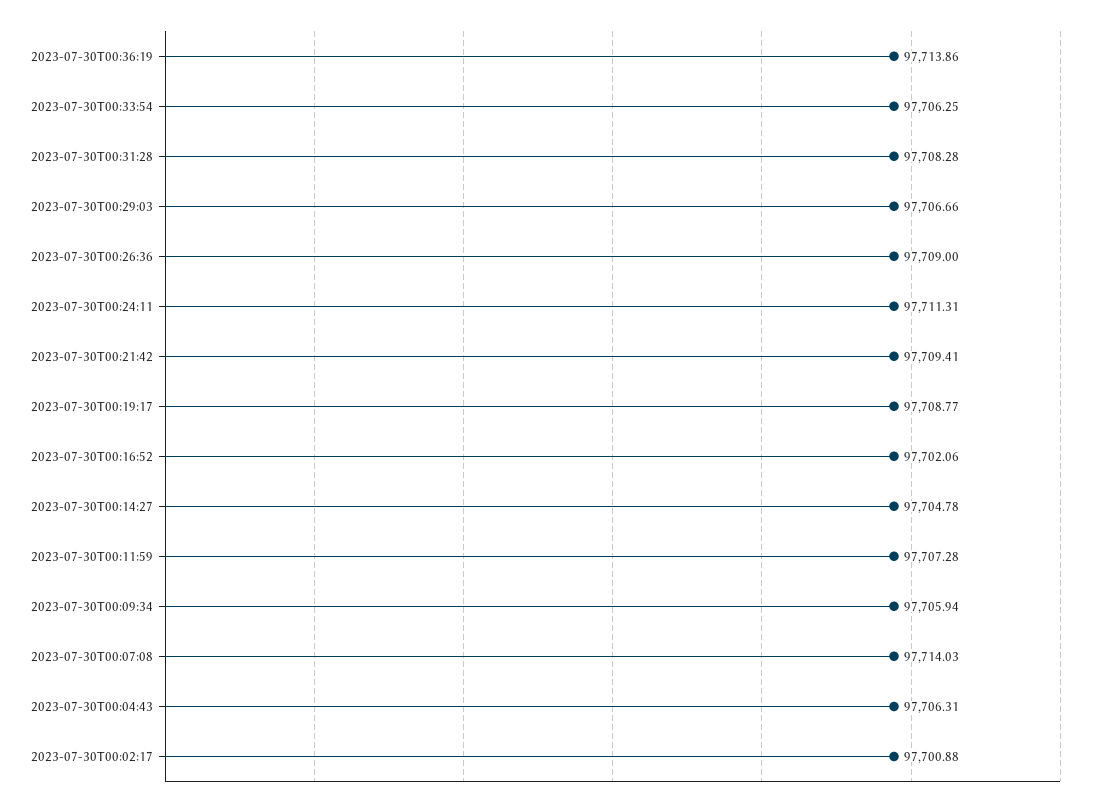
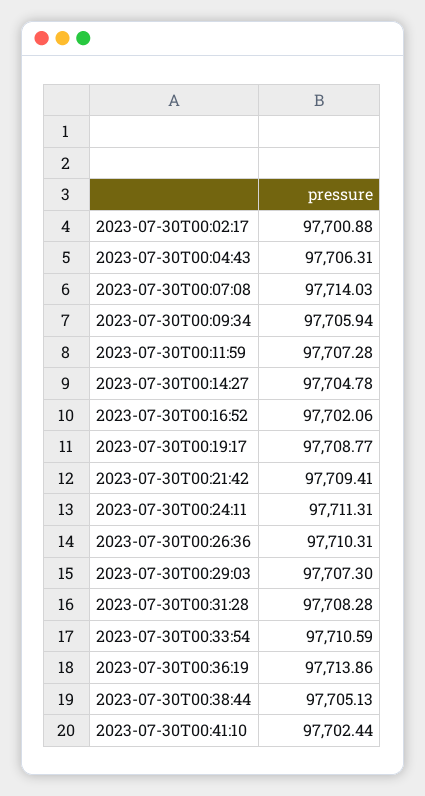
2023-07-30T00:33:54: 97706.25 -> 97710.59
2023-07-30T00:29:03: 97706.66 -> 97707.3
2023-07-30T00:26:36: 97709 -> 97710.31
2023-07-30T00:38:44: none -> 97705.13
2023-07-30T00:41:10: none -> 97702.44

